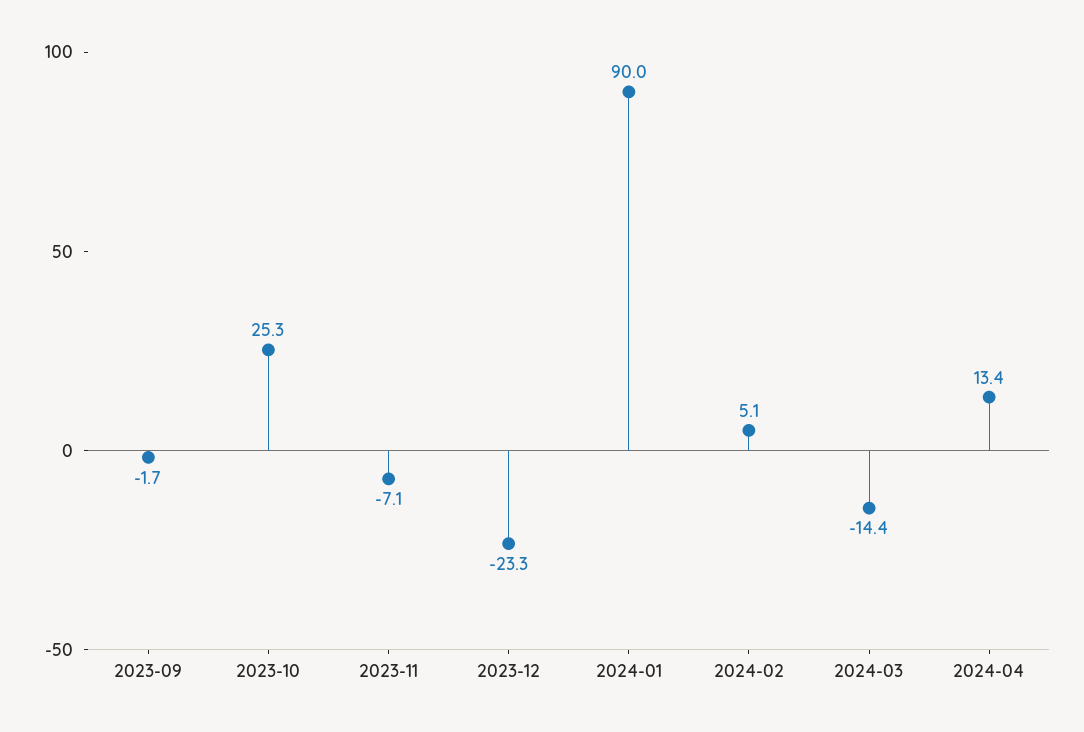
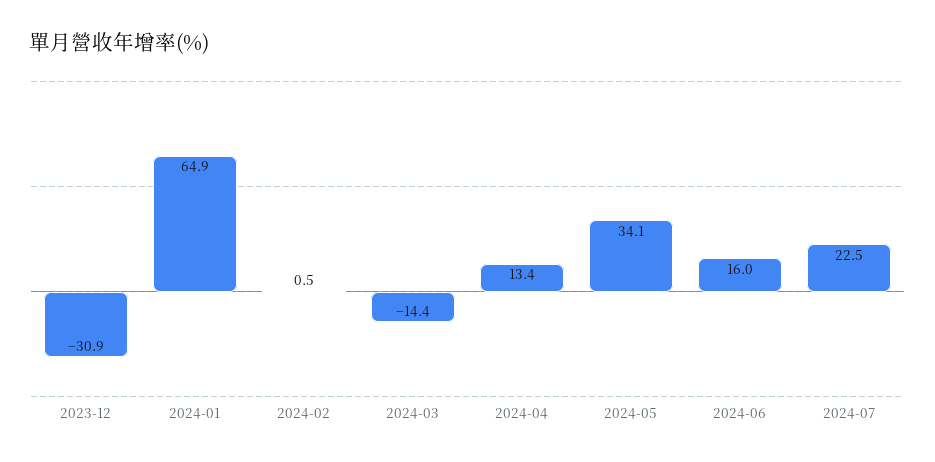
2023-09: -1.7 -> none
2023-10: 25.3 -> none
2023-11: -7.1 -> none
2023-12: -23.3 -> -30.9
2024-01: 90 -> 64.9
2024-02: 5.1 -> 0.5
2024-05: none -> 34.1
2024-06: none -> 16
2024-07: none -> 22.5

